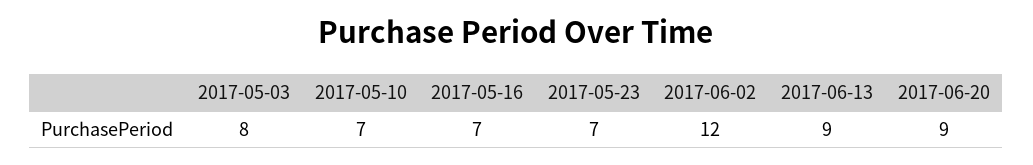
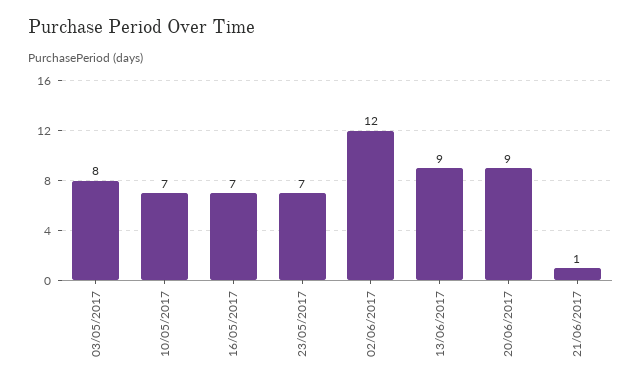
21/06/2017: none -> 1

